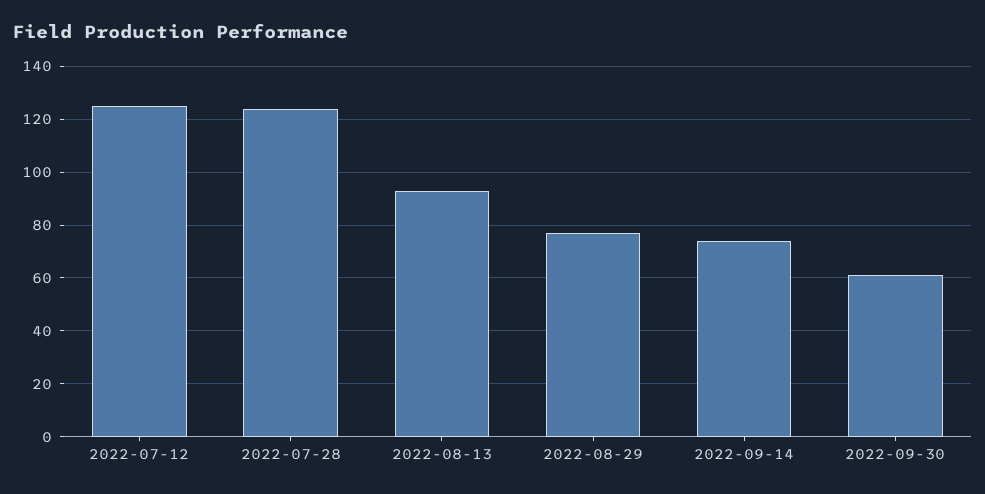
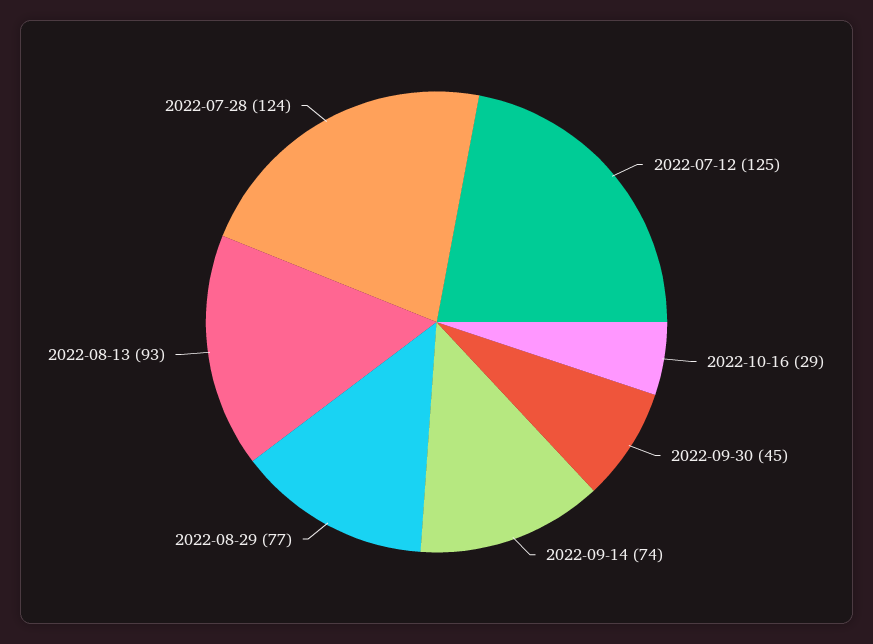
2022-09-30: 60 -> 45
2022-10-16: none -> 29

